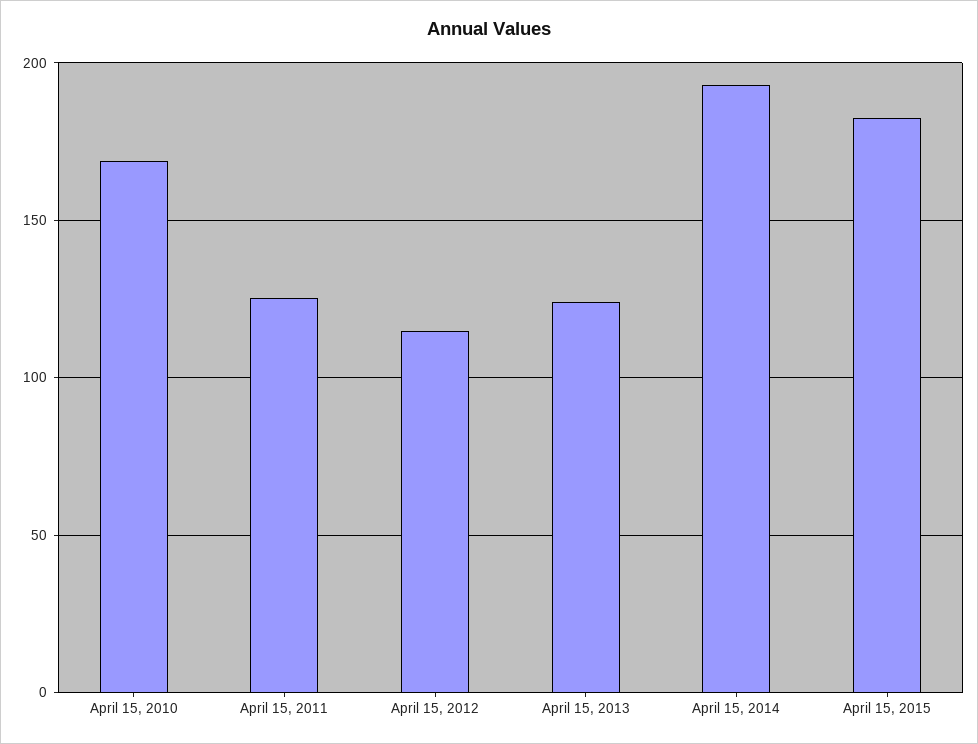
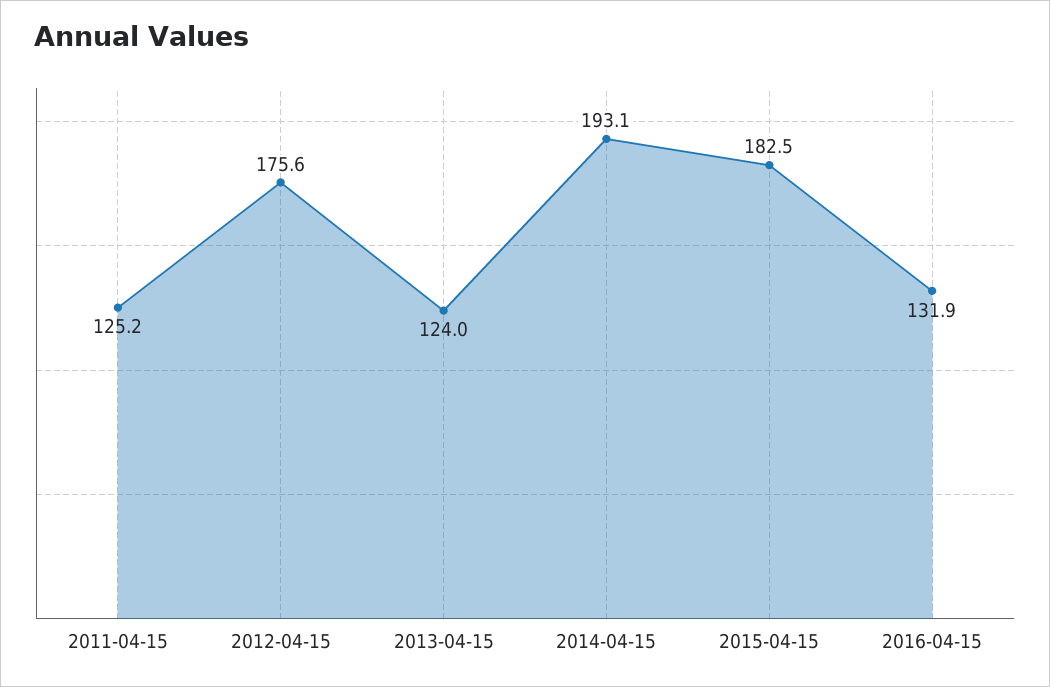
April 15, 2010: 170 -> none
April 15, 2012: 115 -> 175.6
2016-04-15: none -> 131.9

